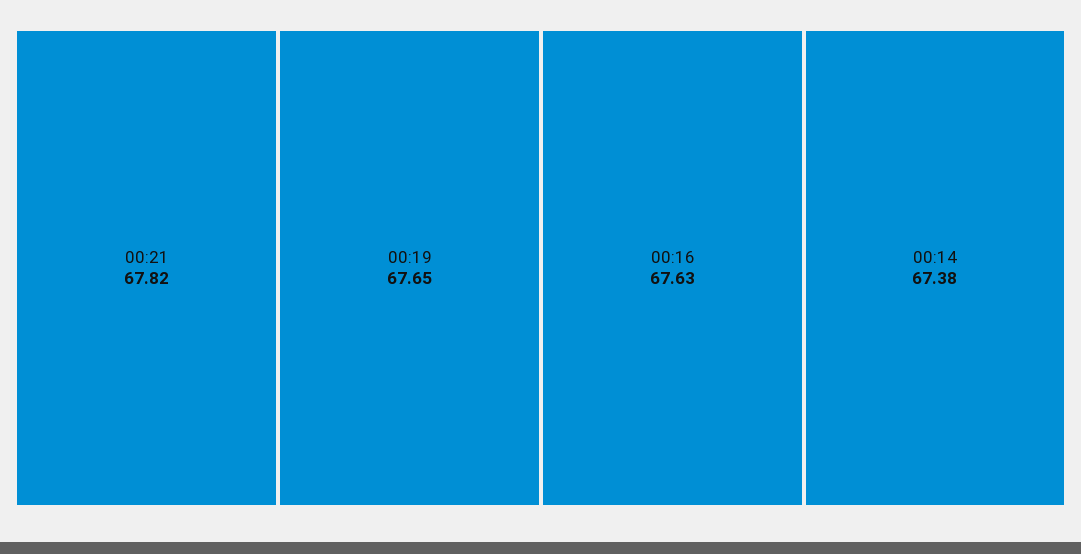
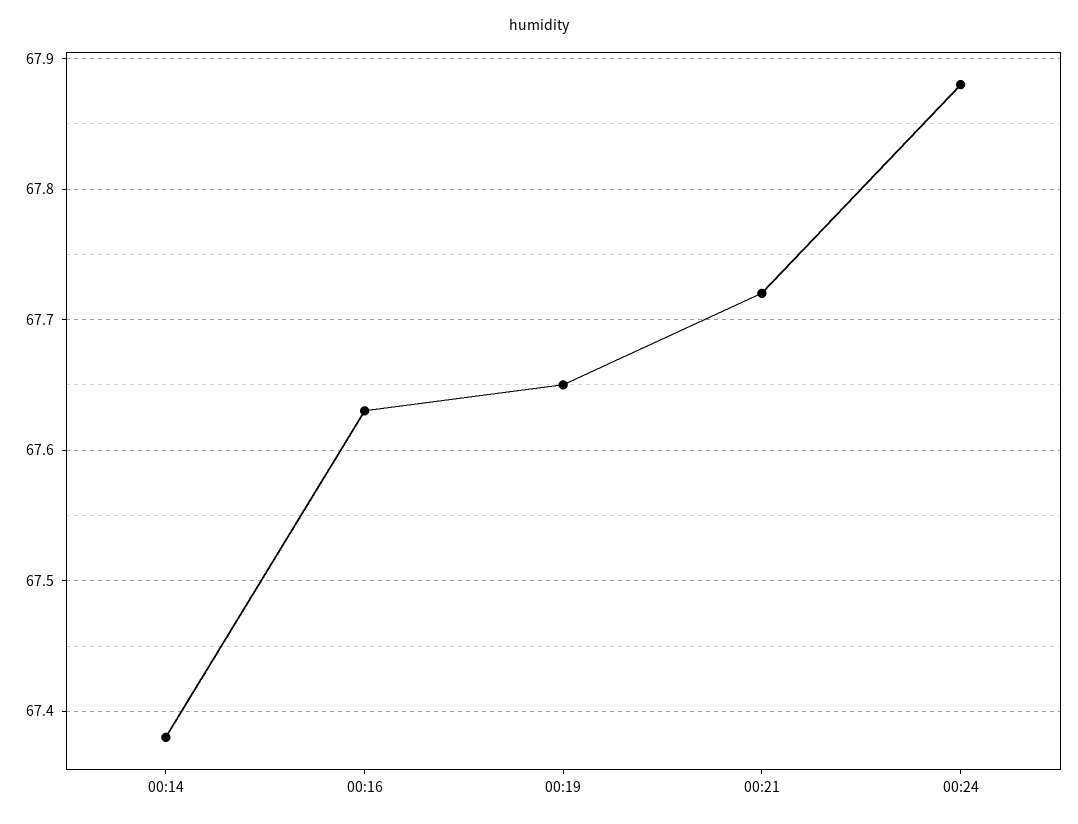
00:21: 67.82 -> 67.72
00:24: none -> 67.88

